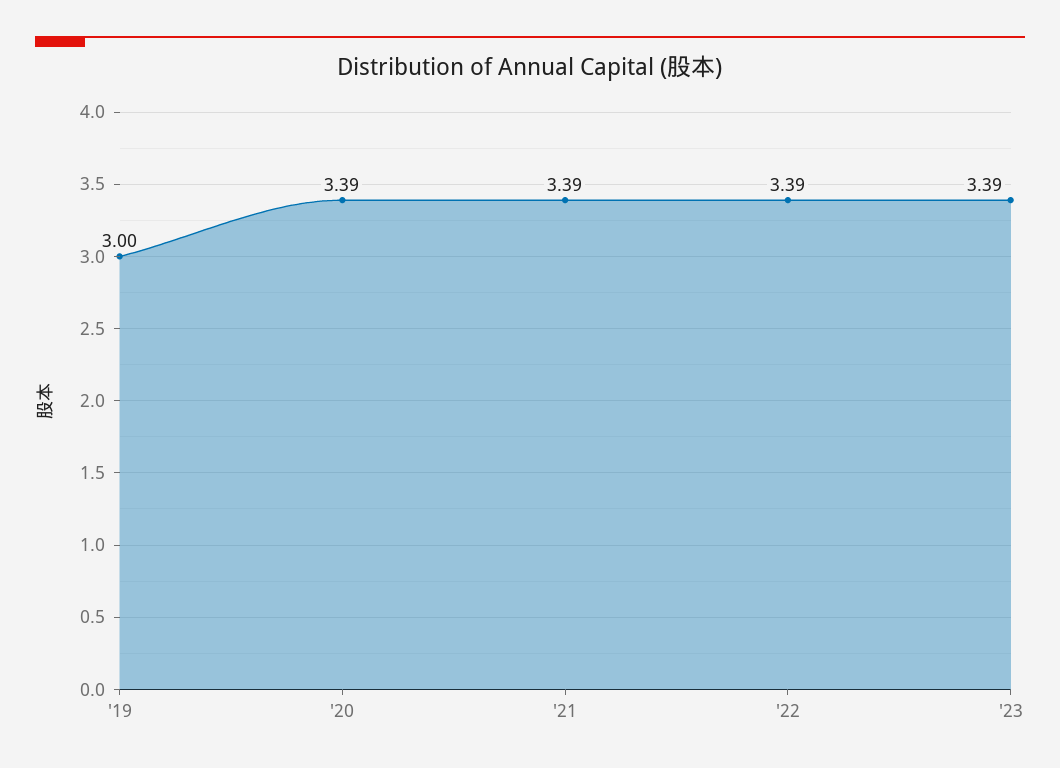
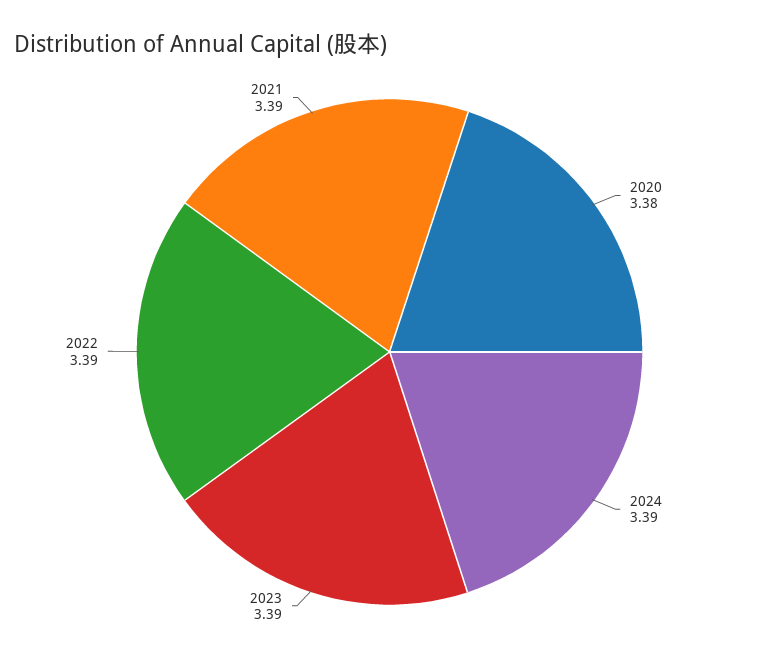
'19: 3 -> none
'20: 3.39 -> 3.38
2024: none -> 3.39

